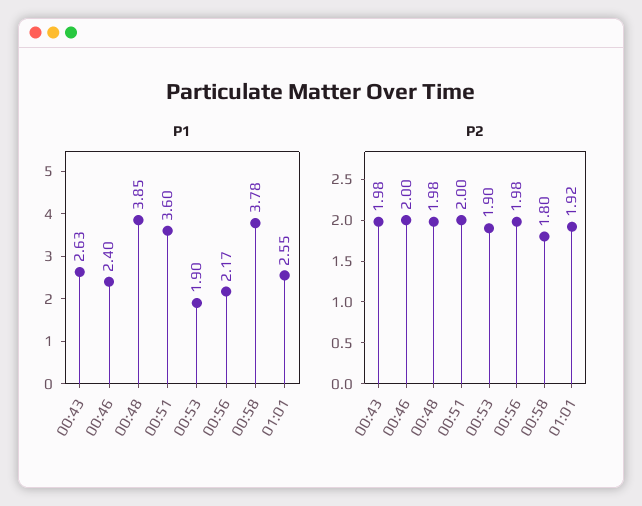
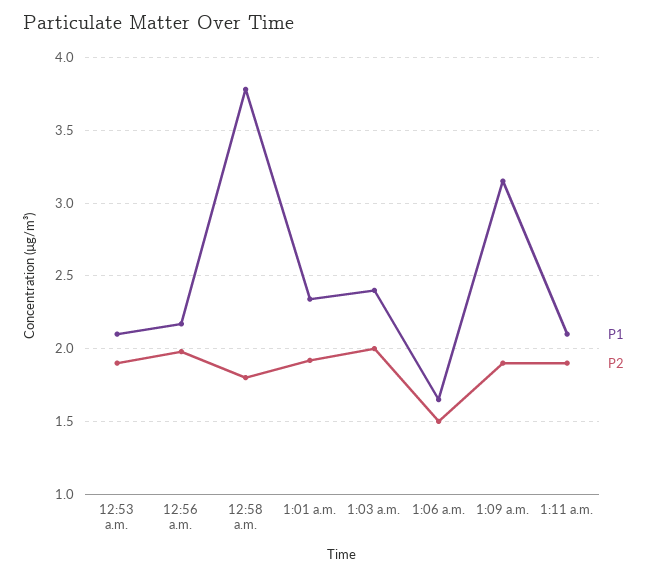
P1, 00:43: 2.63 -> none
P1, 00:46: 2.4 -> none
P1, 00:48: 3.85 -> none
P1, 00:51: 3.6 -> none
P1, 00:53: 1.9 -> 2.1
P1, 01:01: 2.55 -> 2.35
P2, 00:43: 1.98 -> none
P2, 00:46: 2 -> none
P2, 00:48: 1.98 -> none
P2, 00:51: 2 -> none
P1, 1:03 a.m.: none -> 2.4
P2, 1:03 a.m.: none -> 2
P1, 1:06 a.m.: none -> 1.65
P2, 1:06 a.m.: none -> 1.5
P1, 1:09 a.m.: none -> 3.15
P2, 1:09 a.m.: none -> 1.9
P1, 1:11 a.m.: none -> 2.1
P2, 1:11 a.m.: none -> 1.9

